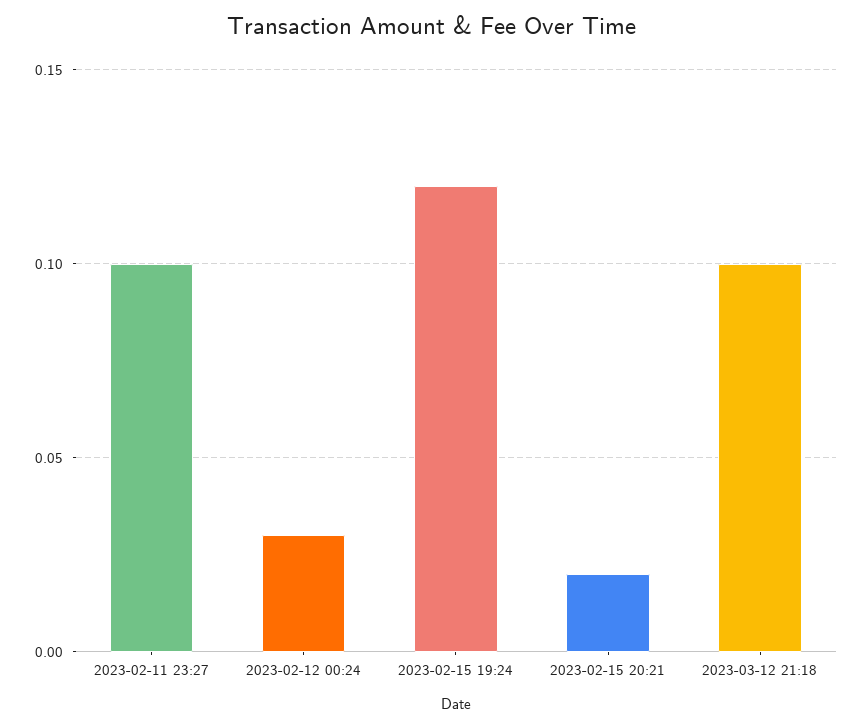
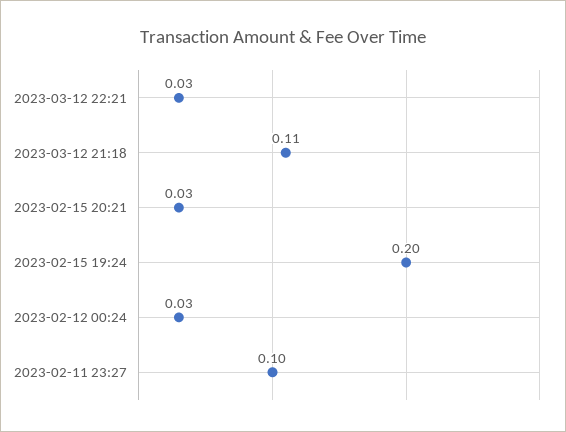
2023-02-15 19:24: 0.12 -> 0.2
2023-02-15 20:21: 0.02 -> 0.03
2023-03-12 21:18: 0.1 -> 0.11
2023-03-12 22:21: none -> 0.03

